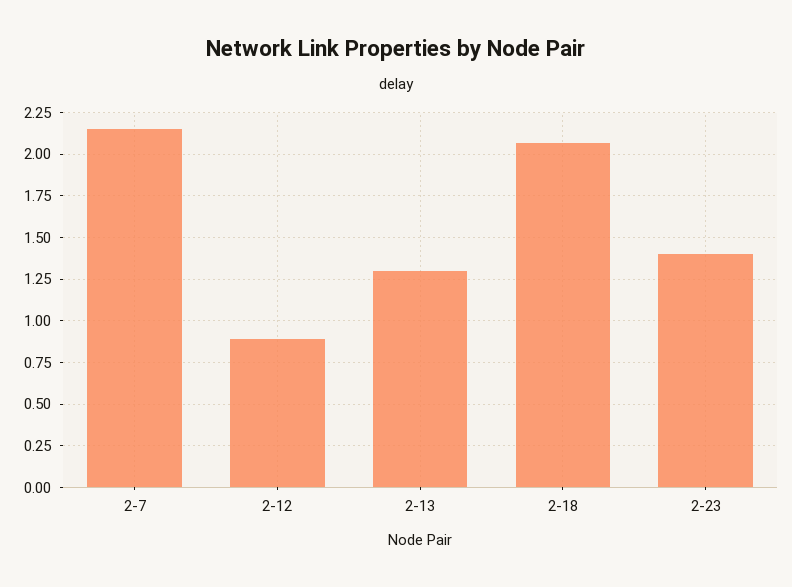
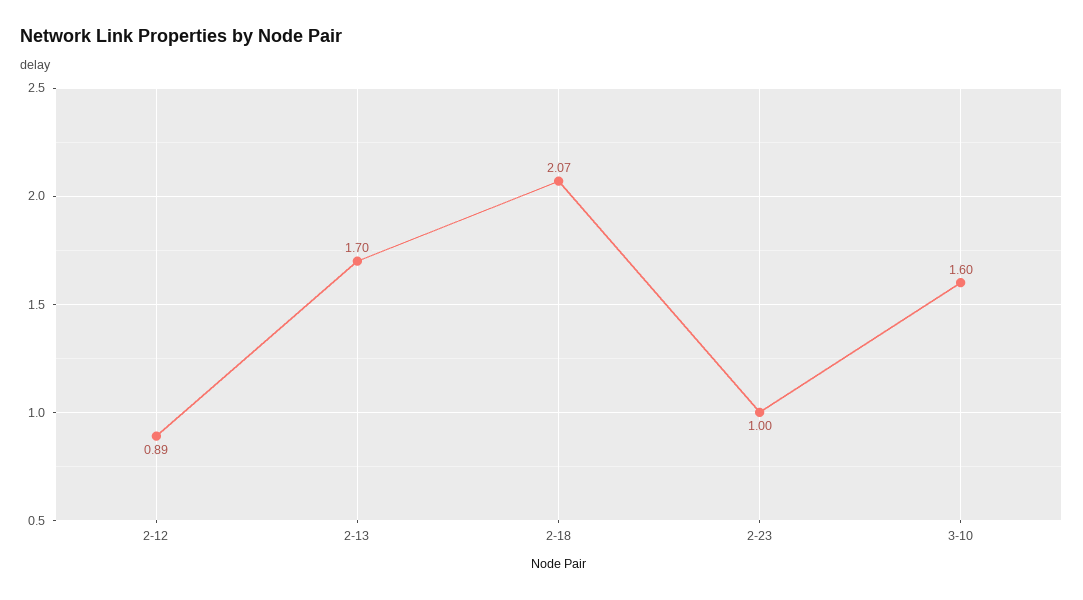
2-7: 2.15 -> none
2-13: 1.3 -> 1.7
2-23: 1.4 -> 1
3-10: none -> 1.6

